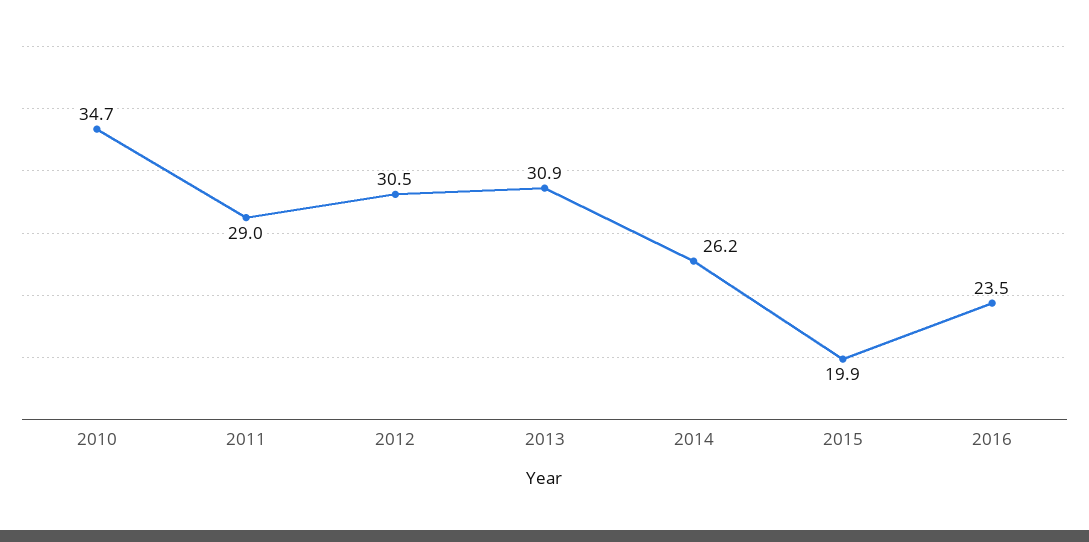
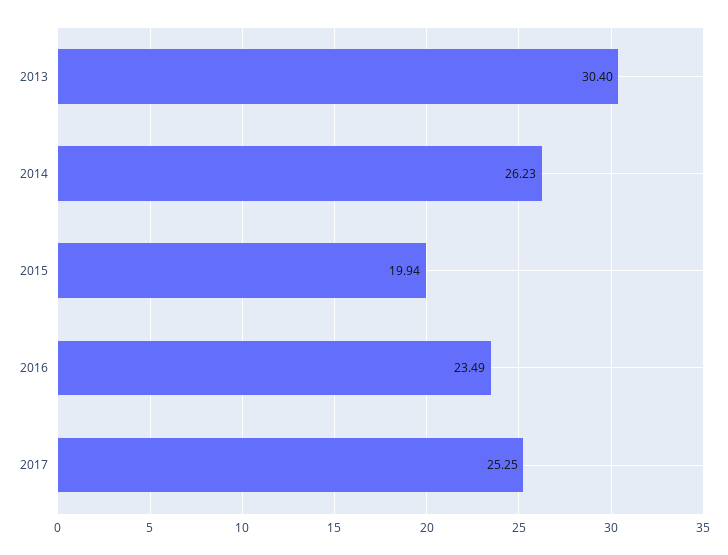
2010: 34.7 -> none
2011: 29 -> none
2012: 30.5 -> none
2013: 30.9 -> 30.4
2017: none -> 25.25

